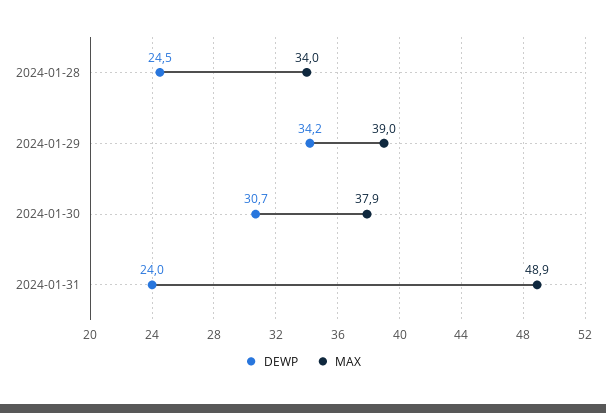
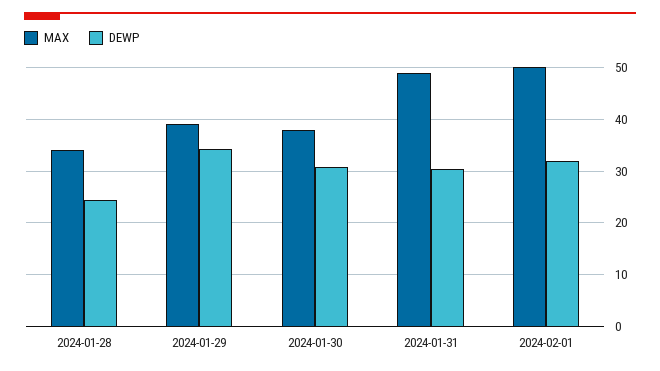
DEWP, 2024-01-31: 24 -> 30
MAX, 2024-02-01: none -> 50
DEWP, 2024-02-01: none -> 32

